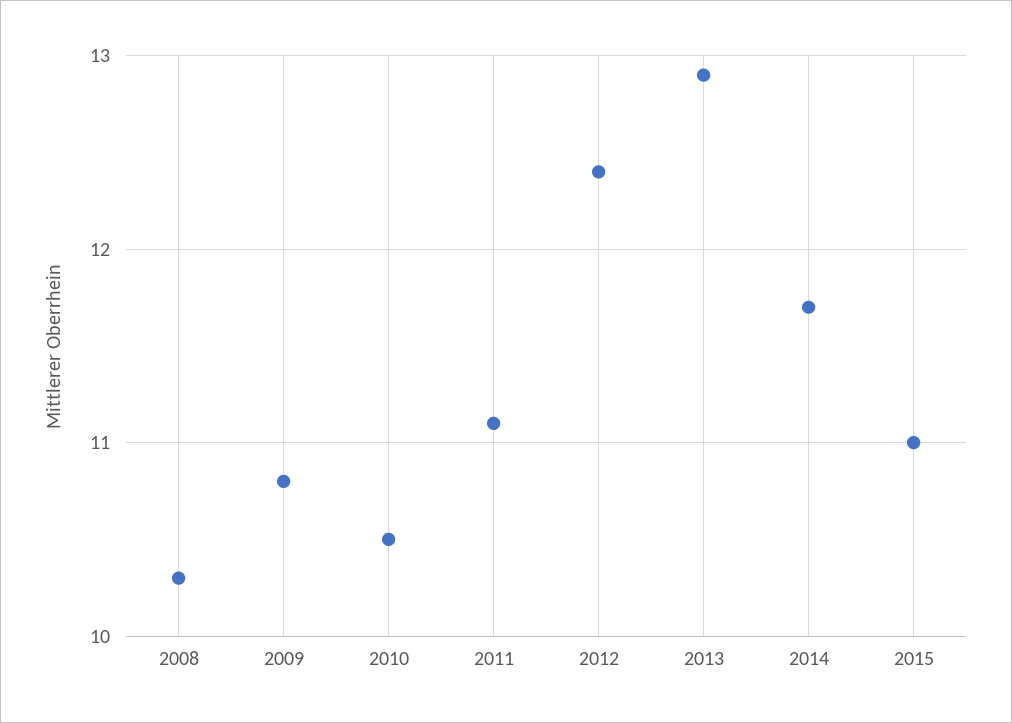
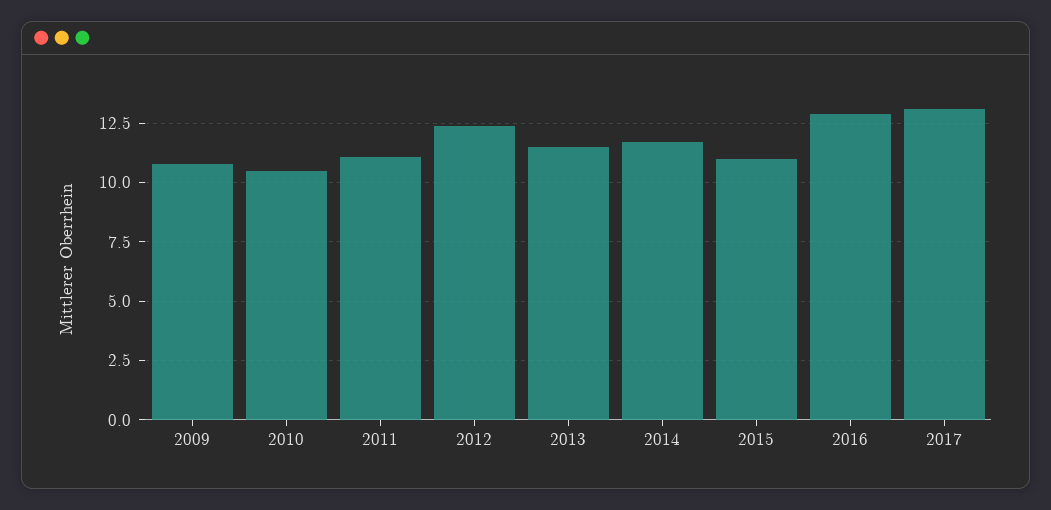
2008: 10.3 -> none
2013: 12.9 -> 11.5
2016: none -> 13
2017: none -> 13

